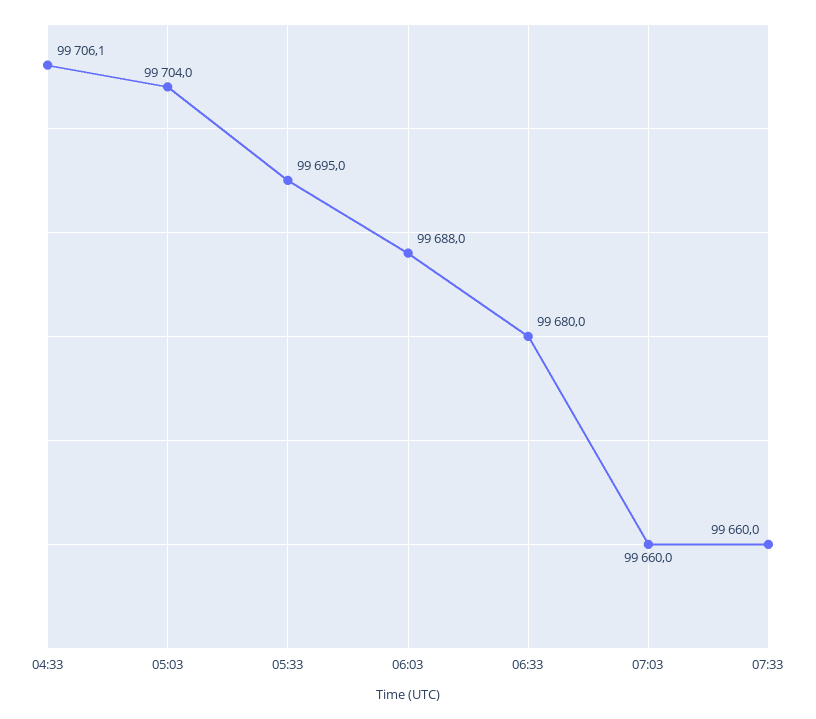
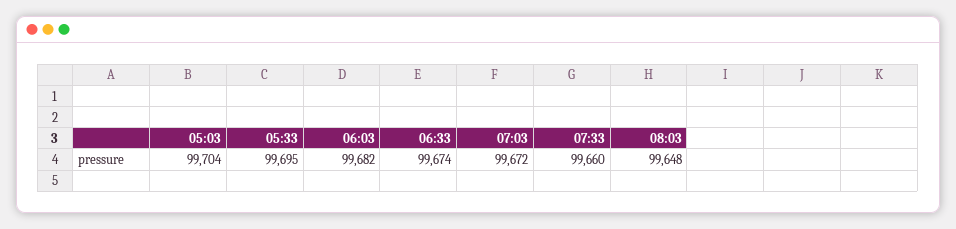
04:33: 99706.1 -> none
06:03: 99688 -> 99682
06:33: 99680 -> 99674
07:03: 99660 -> 99672
08:03: none -> 99648

